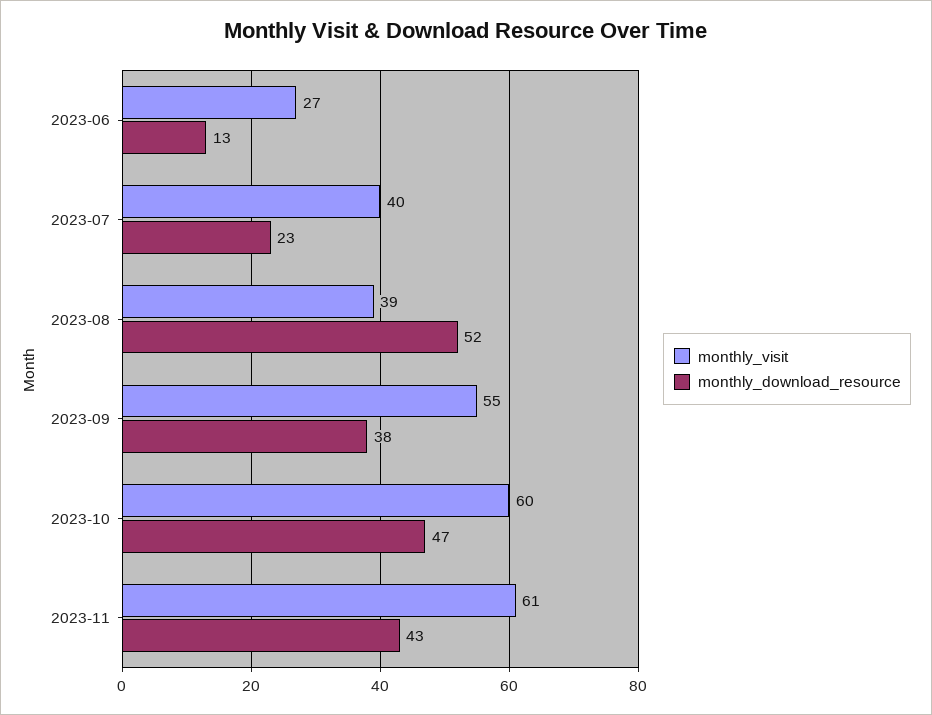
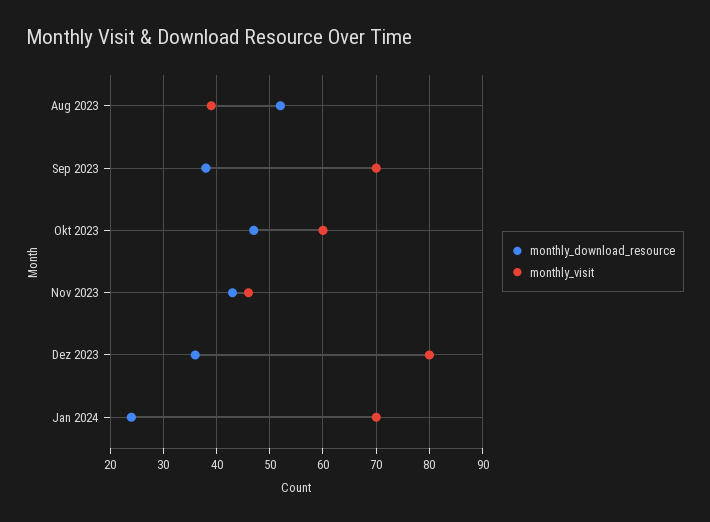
monthly_visit, 2023-06: 27 -> none
monthly_download_resource, 2023-06: 13 -> none
monthly_visit, 2023-07: 40 -> none
monthly_download_resource, 2023-07: 23 -> none
monthly_visit, 2023-09: 55 -> 70
monthly_visit, 2023-11: 61 -> 45
monthly_download_resource, Dez 2023: none -> 35
monthly_visit, Dez 2023: none -> 80
monthly_download_resource, Jan 2024: none -> 25
monthly_visit, Jan 2024: none -> 70

